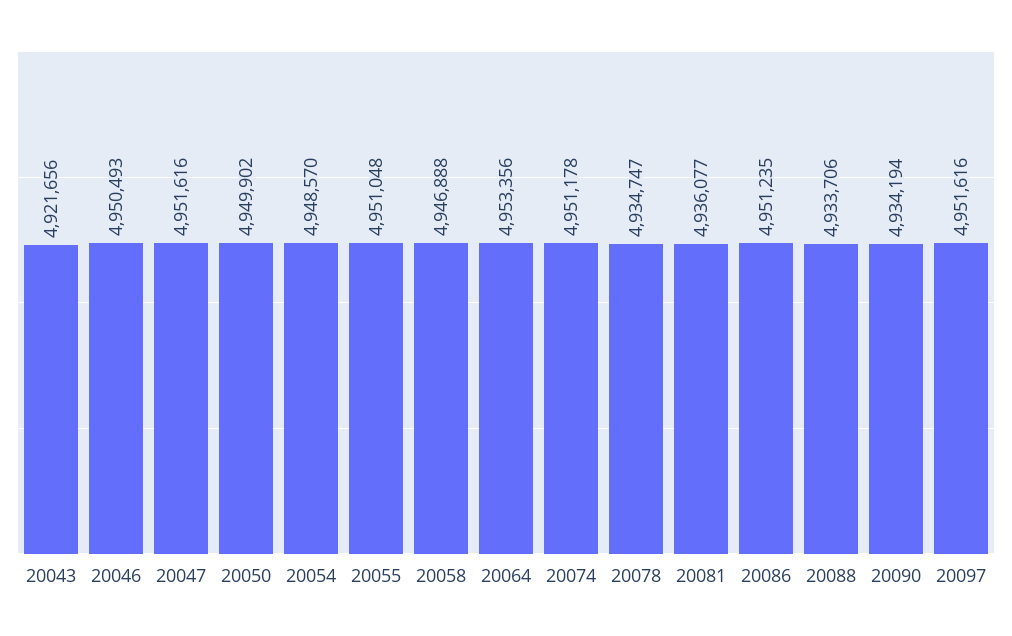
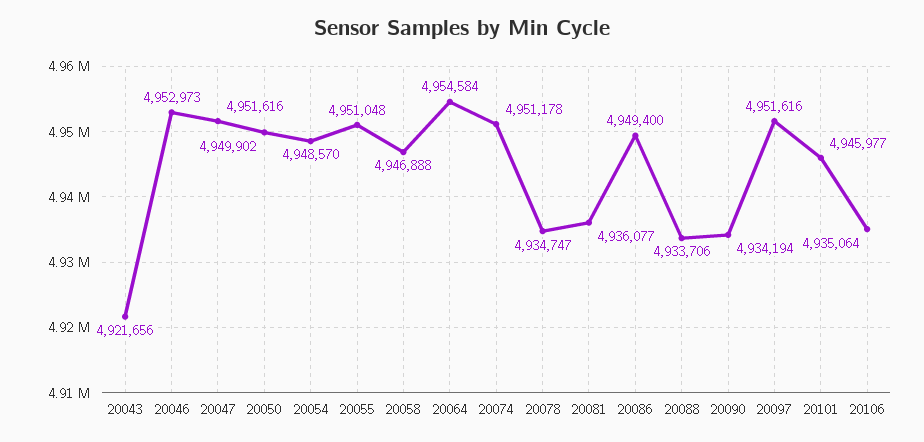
20046: 4950493 -> 4952973
20064: 4953356 -> 4954584
20086: 4951235 -> 4949400
20101: none -> 4945977
20106: none -> 4935064

